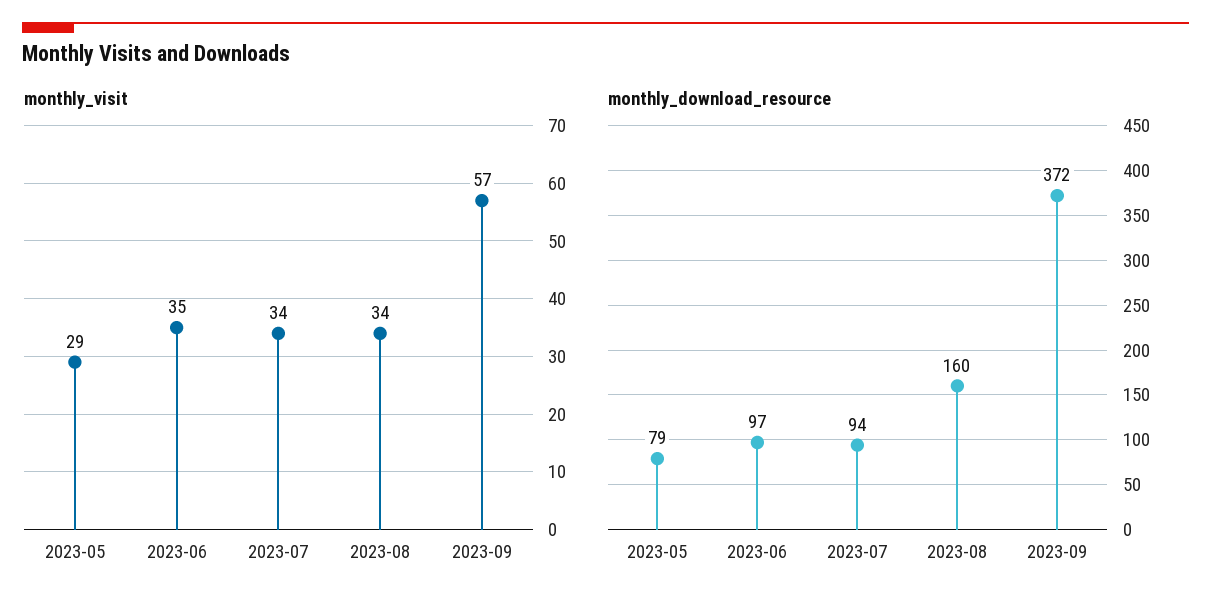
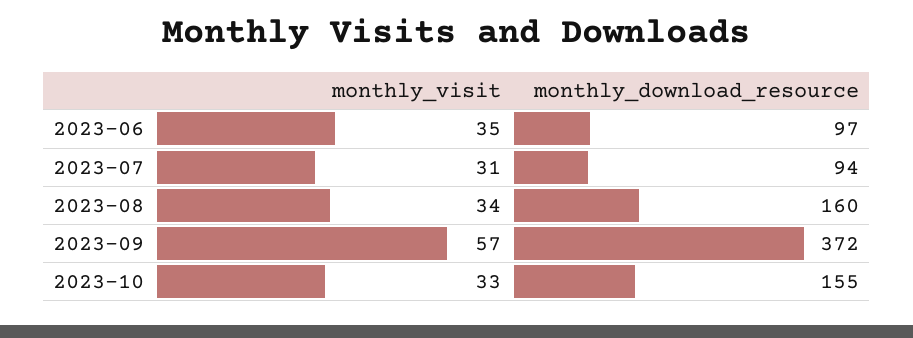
monthly_visit, 2023-05: 29 -> none
monthly_visit, 2023-07: 34 -> 31
monthly_download_resource, 2023-05: 79 -> none
monthly_visit, 2023-10: none -> 33
monthly_download_resource, 2023-10: none -> 155

